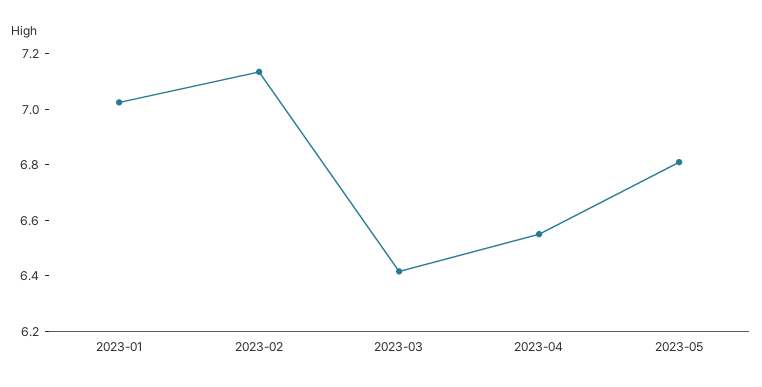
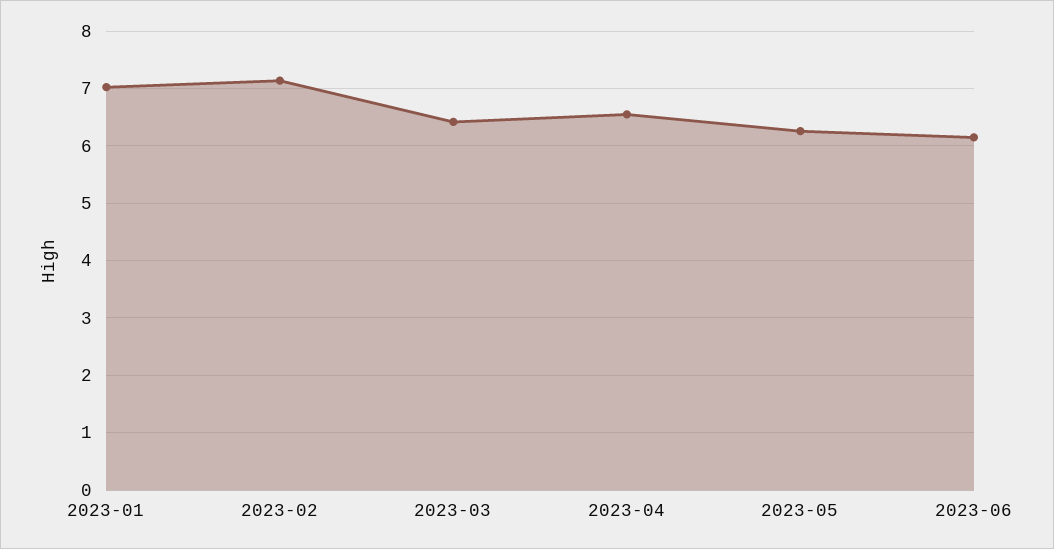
2023-05: 6.8 -> 6.2
2023-06: none -> 6.2

